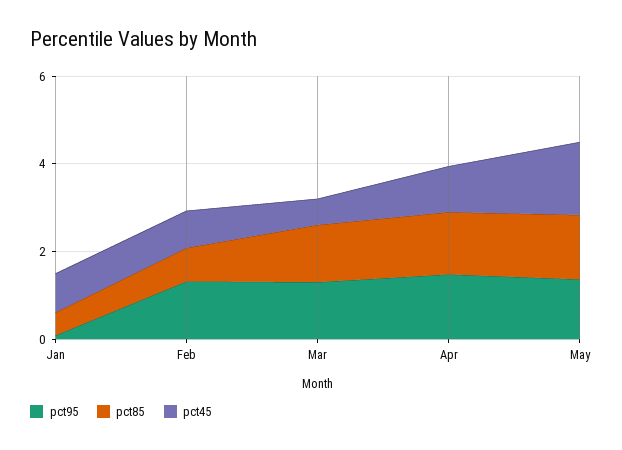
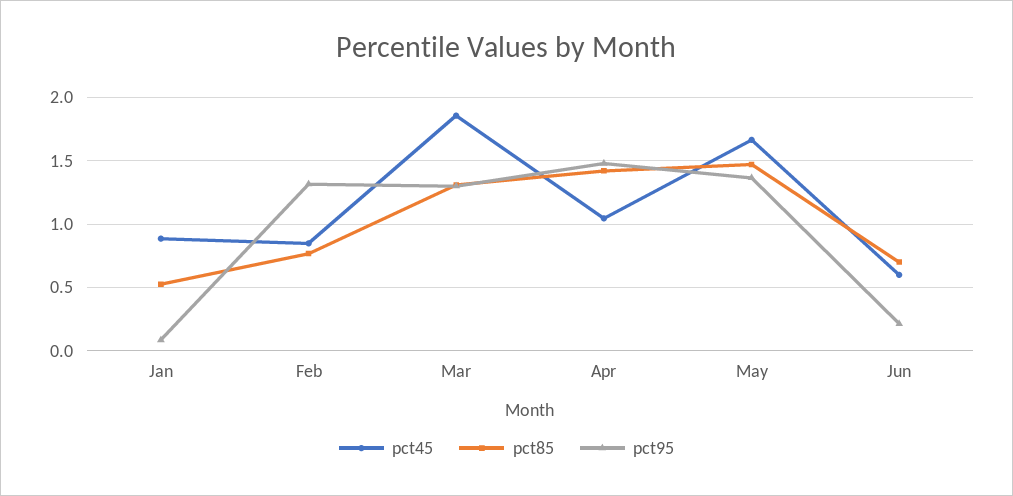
pct45, Mar: 0.5 -> 1.85
pct45, Jun: none -> 0.6
pct85, Jun: none -> 0.7
pct95, Jun: none -> 0.2

